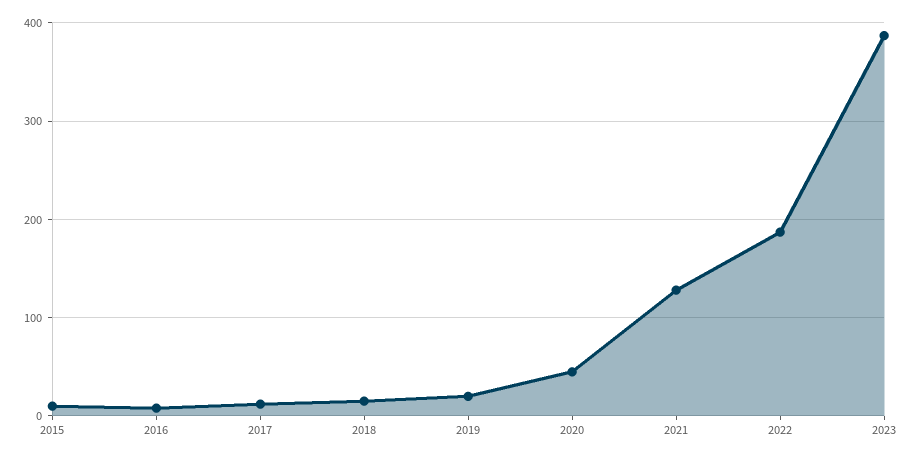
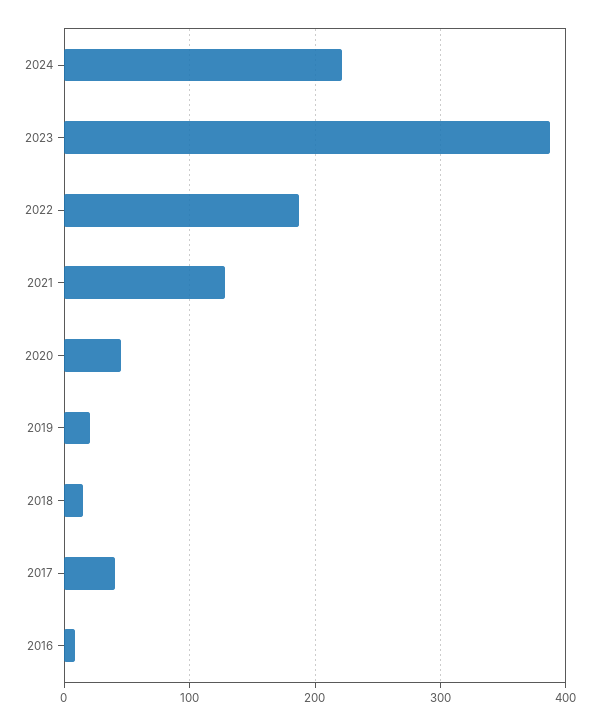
2015: 10 -> none
2017: 10 -> 40
2024: none -> 220

